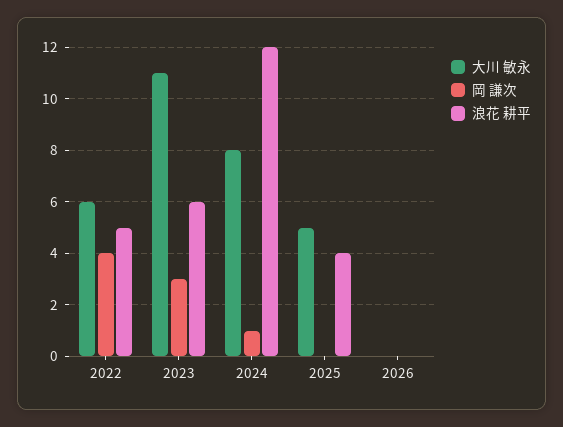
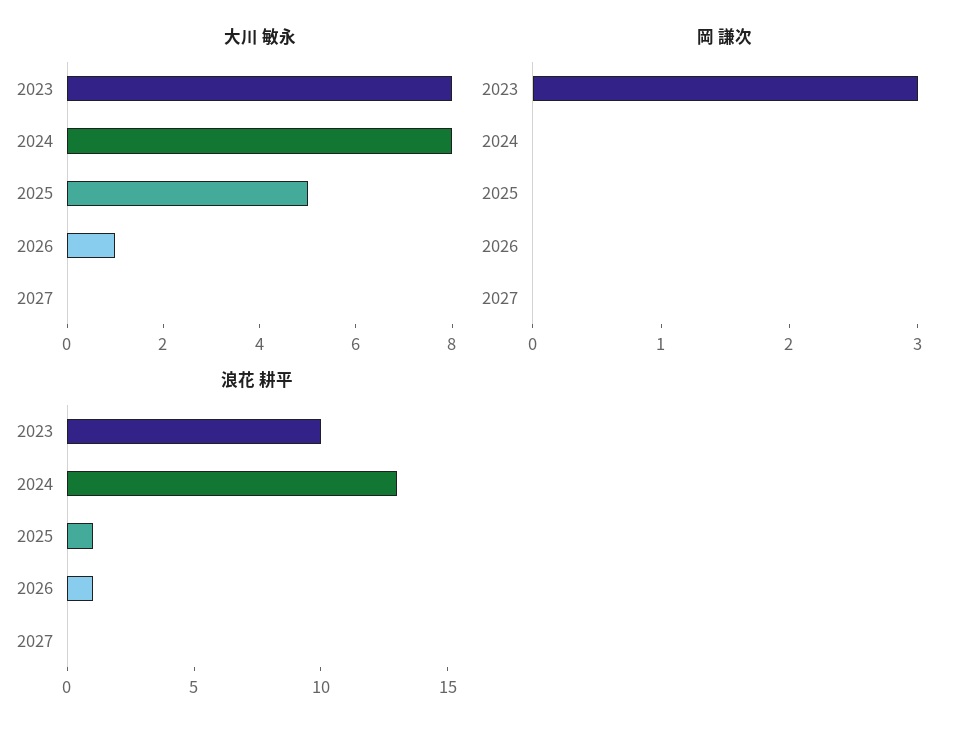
大川 敏永, 2022: 6 -> none
岡 謙次, 2022: 4 -> none
浪花 耕平, 2022: 5 -> none
大川 敏永, 2023: 11 -> 8
浪花 耕平, 2023: 6 -> 10
岡 謙次, 2024: 1 -> 0
浪花 耕平, 2024: 12 -> 13
浪花 耕平, 2025: 4 -> 1
大川 敏永, 2026: 0 -> 1
浪花 耕平, 2026: 0 -> 1
大川 敏永, 2027: none -> 0
岡 謙次, 2027: none -> 0
浪花 耕平, 2027: none -> 0

